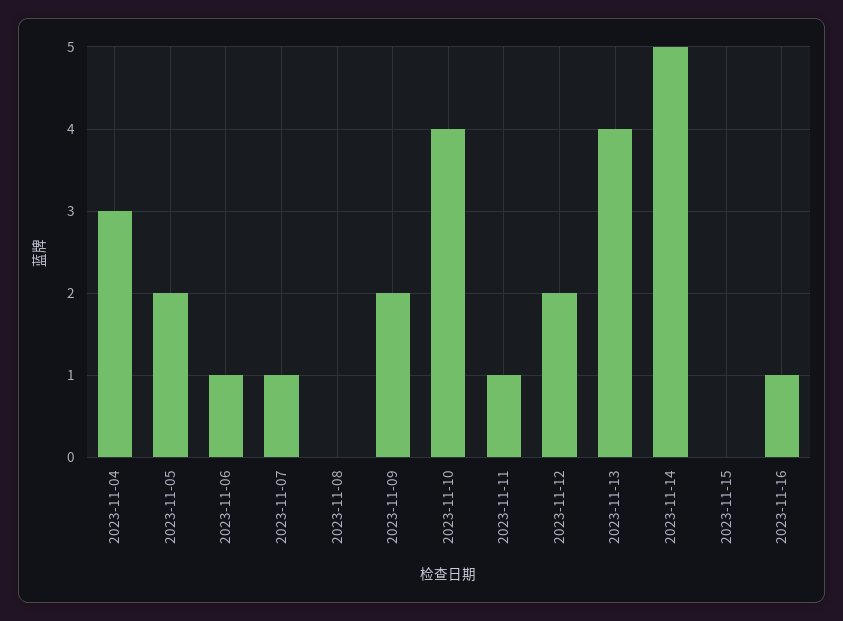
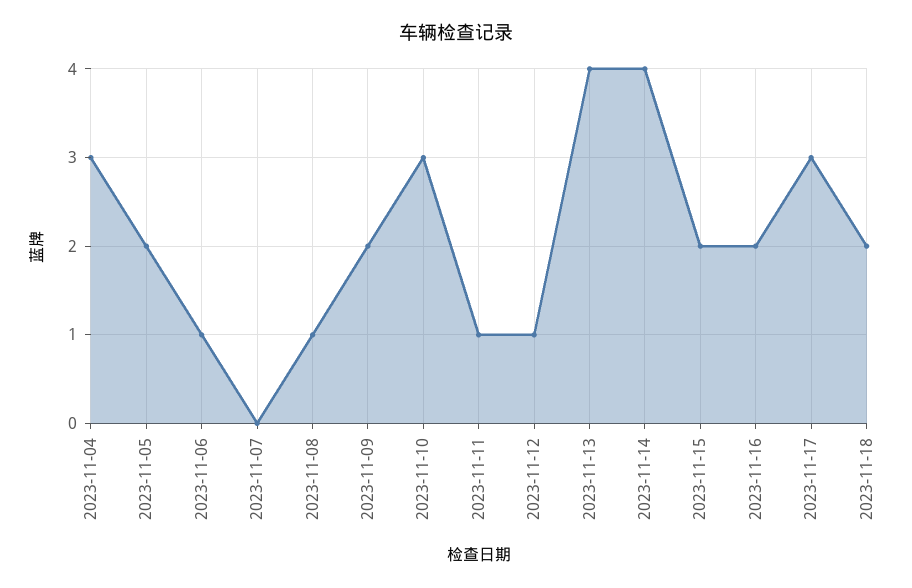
2023-11-07: 1 -> 0
2023-11-08: 0 -> 1
2023-11-10: 4 -> 3
2023-11-12: 2 -> 1
2023-11-14: 5 -> 4
2023-11-15: 0 -> 2
2023-11-16: 1 -> 2
2023-11-17: none -> 3
2023-11-18: none -> 2

